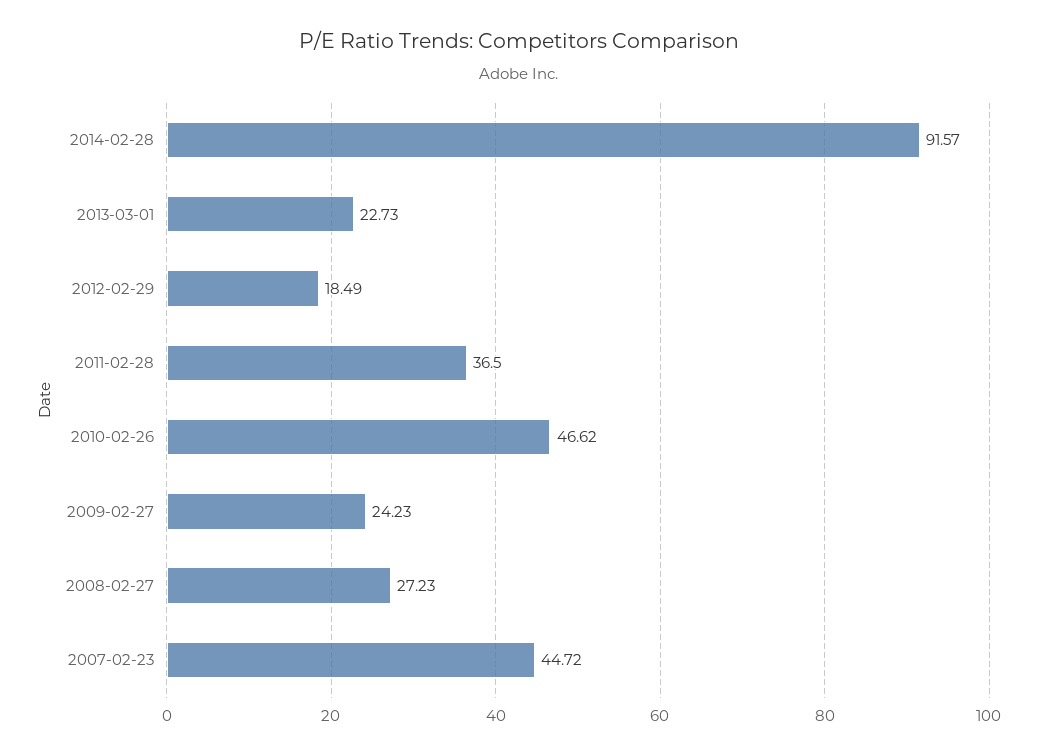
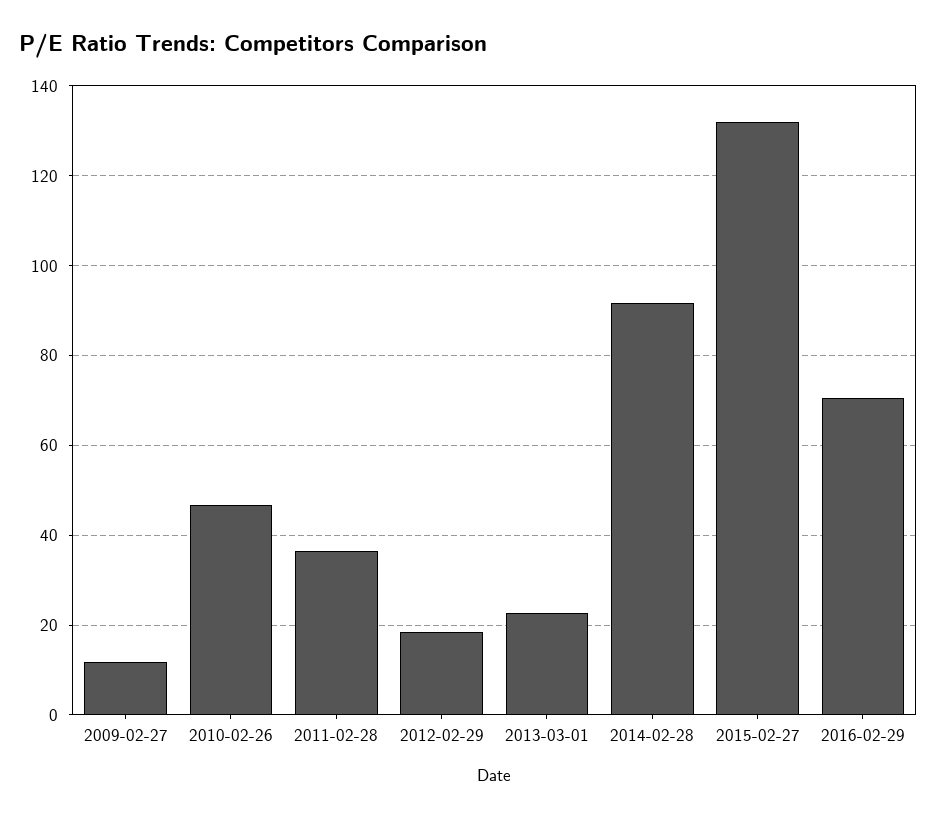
2009-02-27: 24.23 -> 12
2008-02-27: 27.23 -> none
2007-02-23: 44.72 -> none
2015-02-27: none -> 132
2016-02-29: none -> 70

